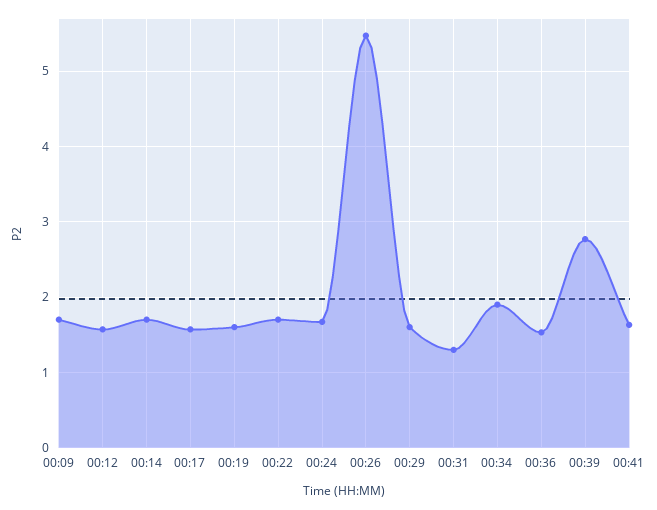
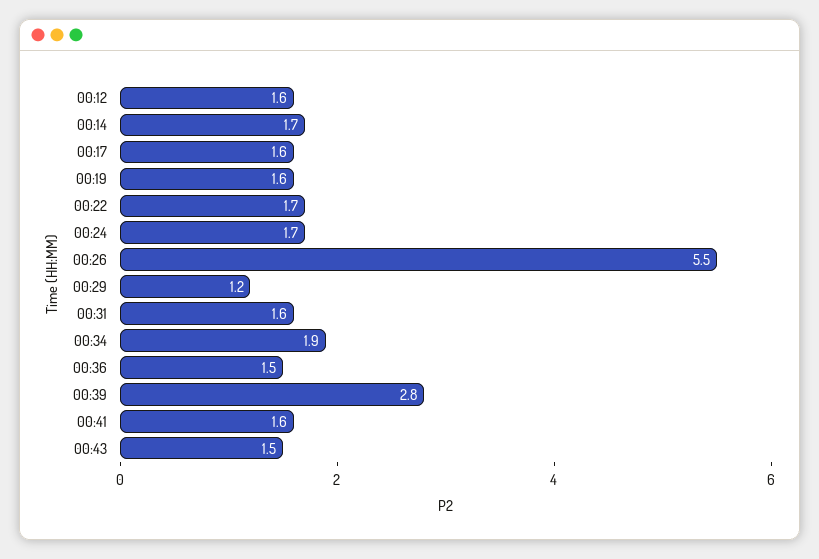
00:09: 1.7 -> none
00:29: 1.6 -> 1.2
00:31: 1.3 -> 1.6
00:43: none -> 1.5

